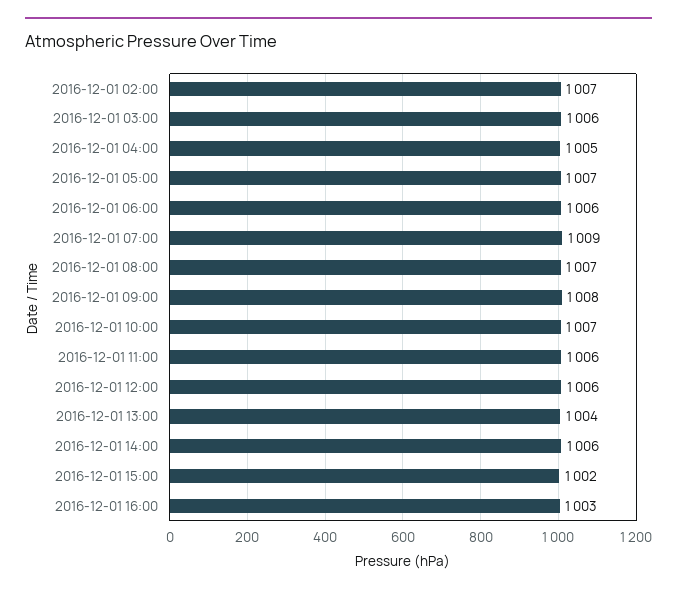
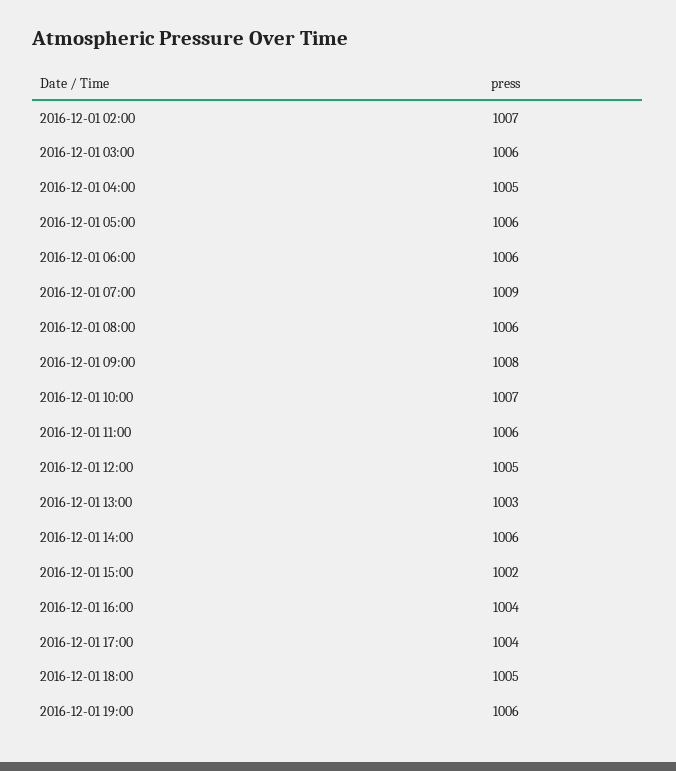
2016-12-01 05:00: 1007 -> 1006
2016-12-01 08:00: 1007 -> 1006
2016-12-01 12:00: 1006 -> 1005
2016-12-01 13:00: 1004 -> 1003
2016-12-01 16:00: 1003 -> 1004
2016-12-01 17:00: none -> 1004
2016-12-01 18:00: none -> 1005
2016-12-01 19:00: none -> 1006

